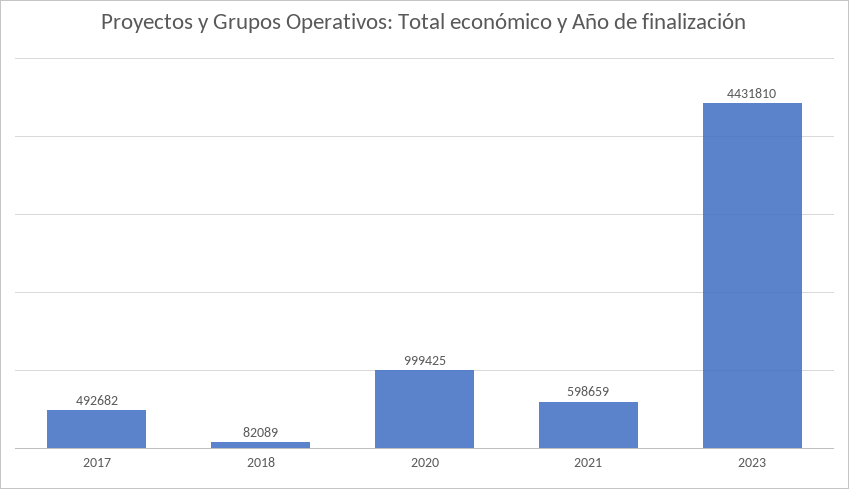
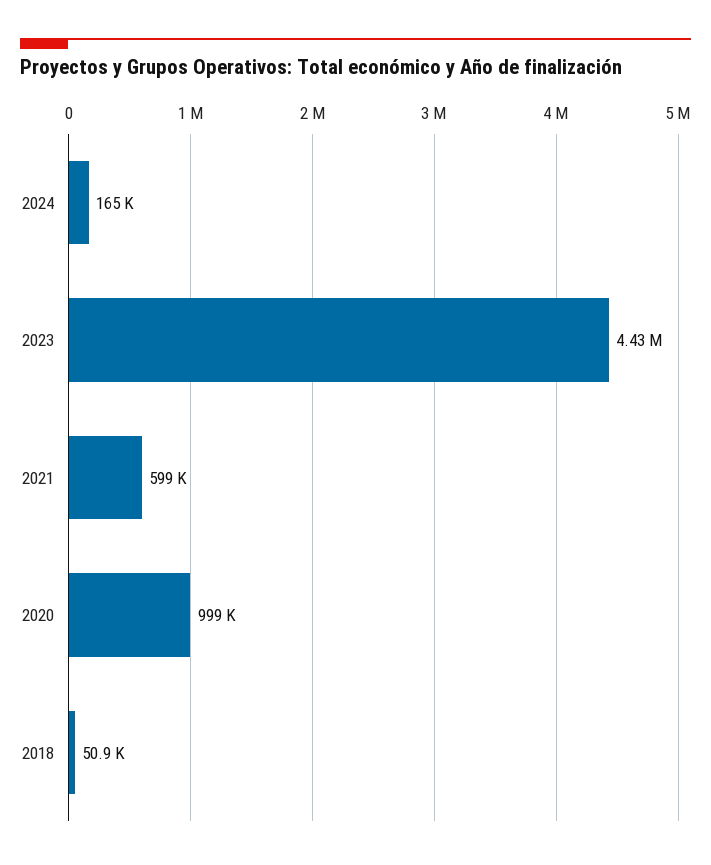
2017: 492682 -> none
2018: 82089 -> 50900
2024: none -> 165000

